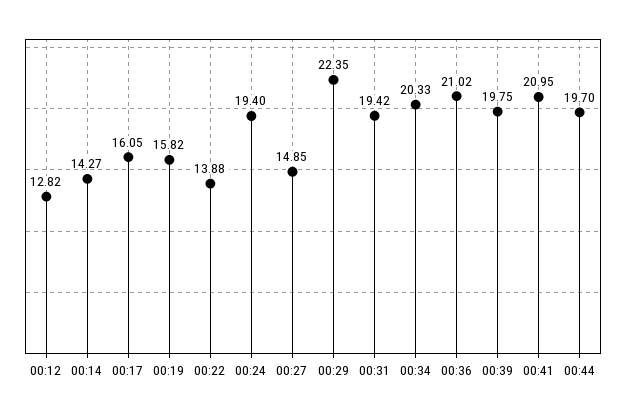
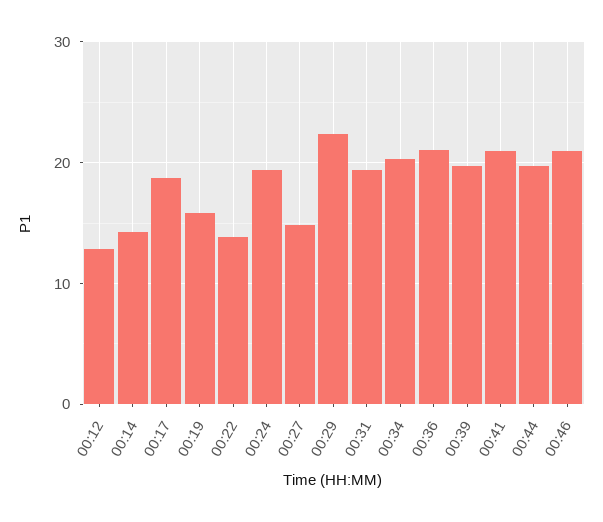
00:17: 16.05 -> 19
00:46: none -> 21

